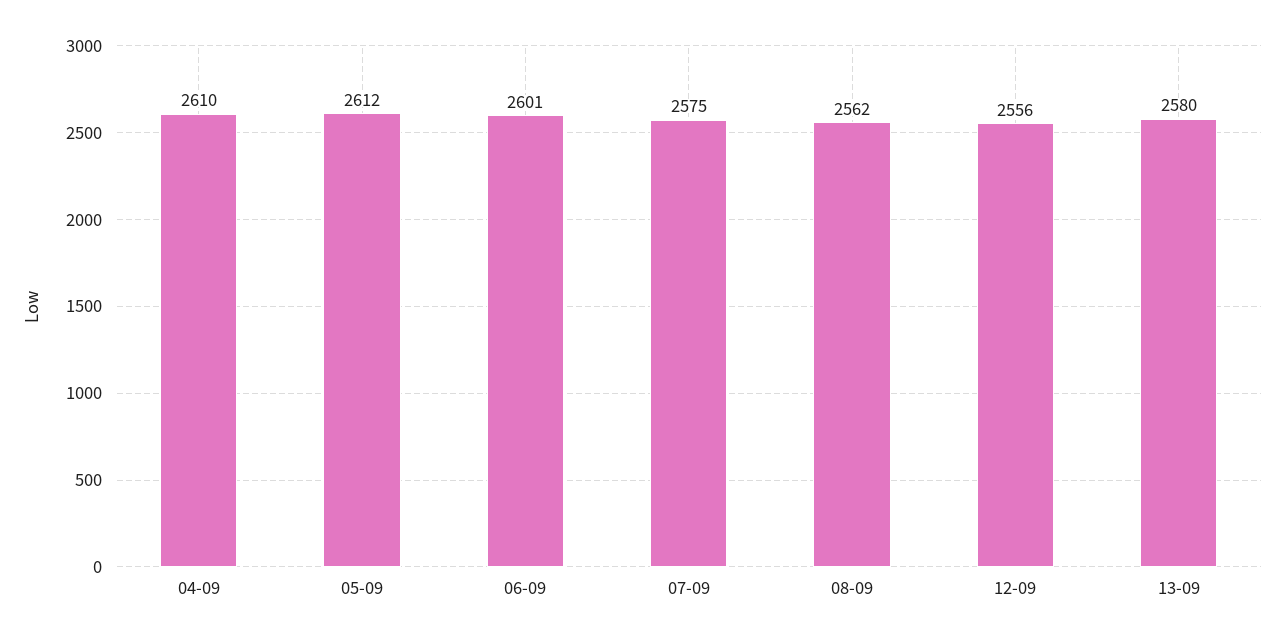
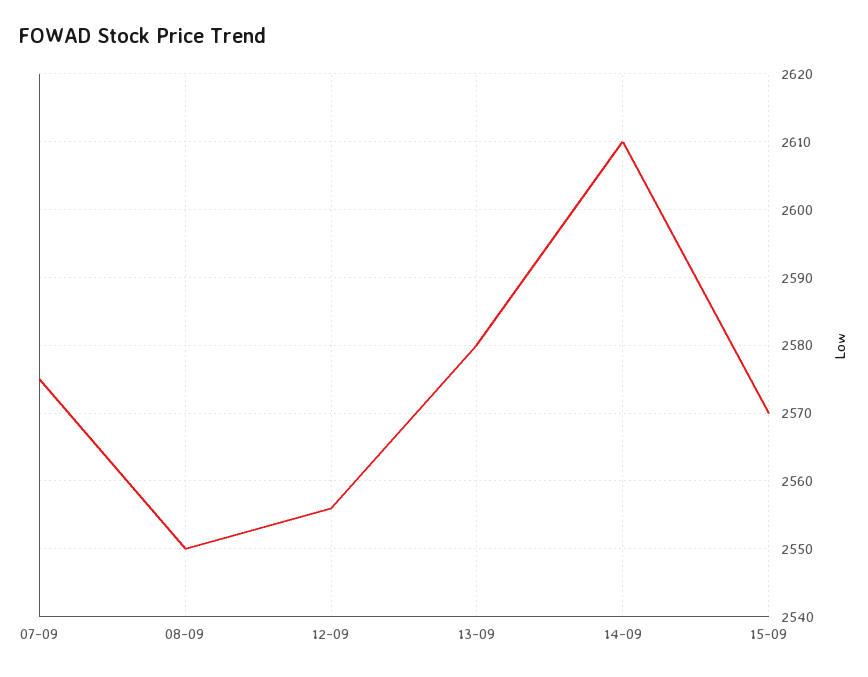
04-09: 2610 -> none
05-09: 2612 -> none
06-09: 2601 -> none
08-09: 2562 -> 2550
14-09: none -> 2610
15-09: none -> 2570

